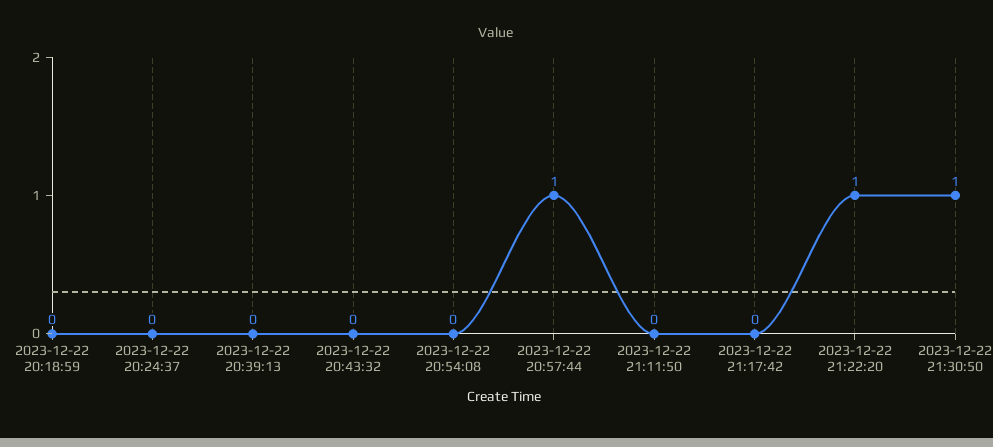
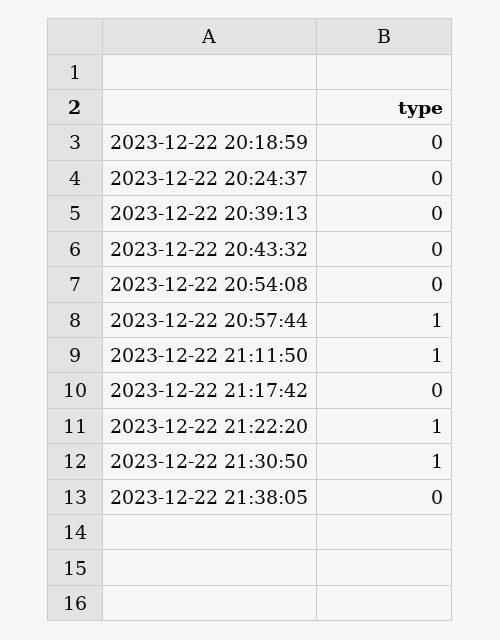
2023-12-22 21:11:50: 0 -> 1
2023-12-22 21:38:05: none -> 0

